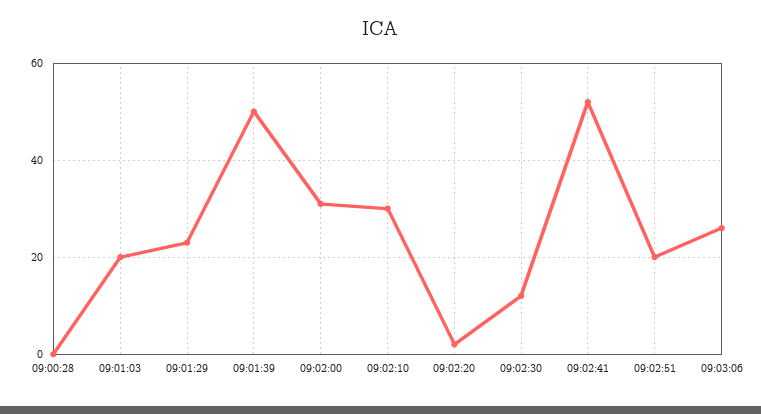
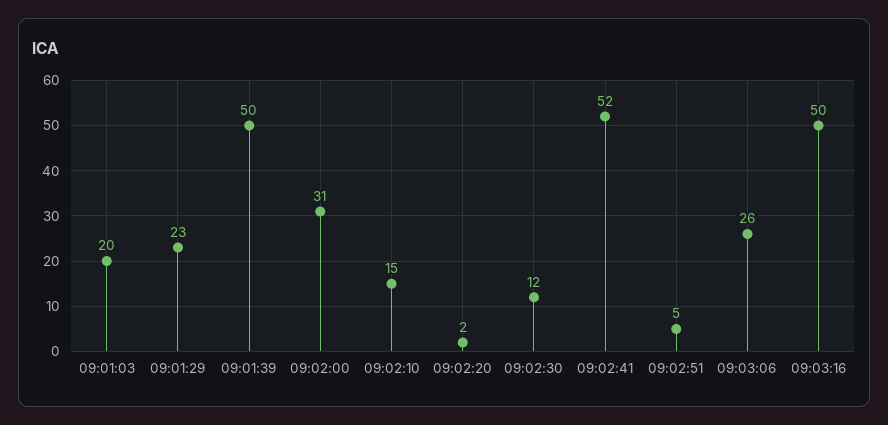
09:00:28: 0 -> none
09:02:10: 30 -> 15
09:02:51: 20 -> 5
09:03:16: none -> 50

